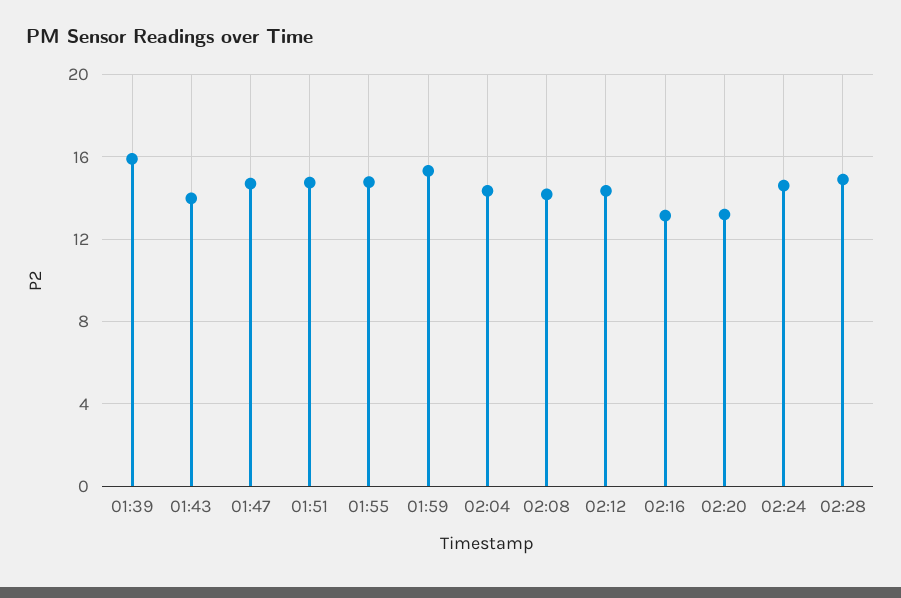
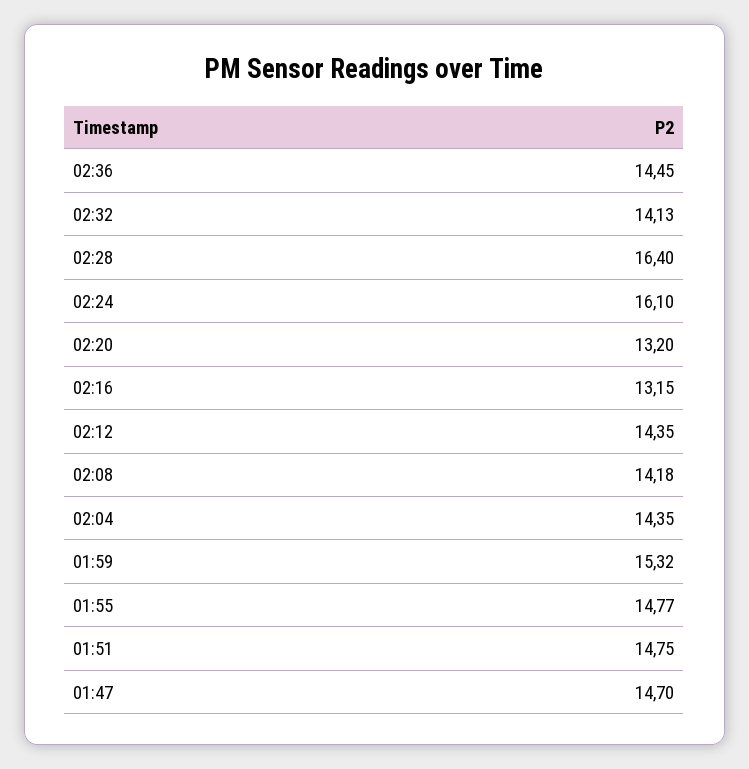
01:39: 16 -> none
01:43: 14 -> none
02:24: 14.5 -> 16.1
02:28: 15 -> 16.4
02:36: none -> 14.45
02:32: none -> 14.13

